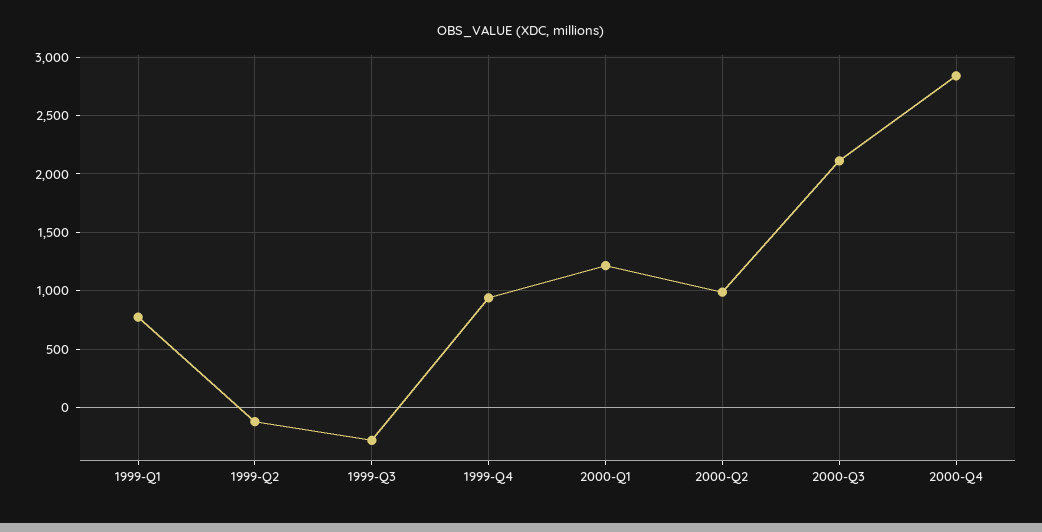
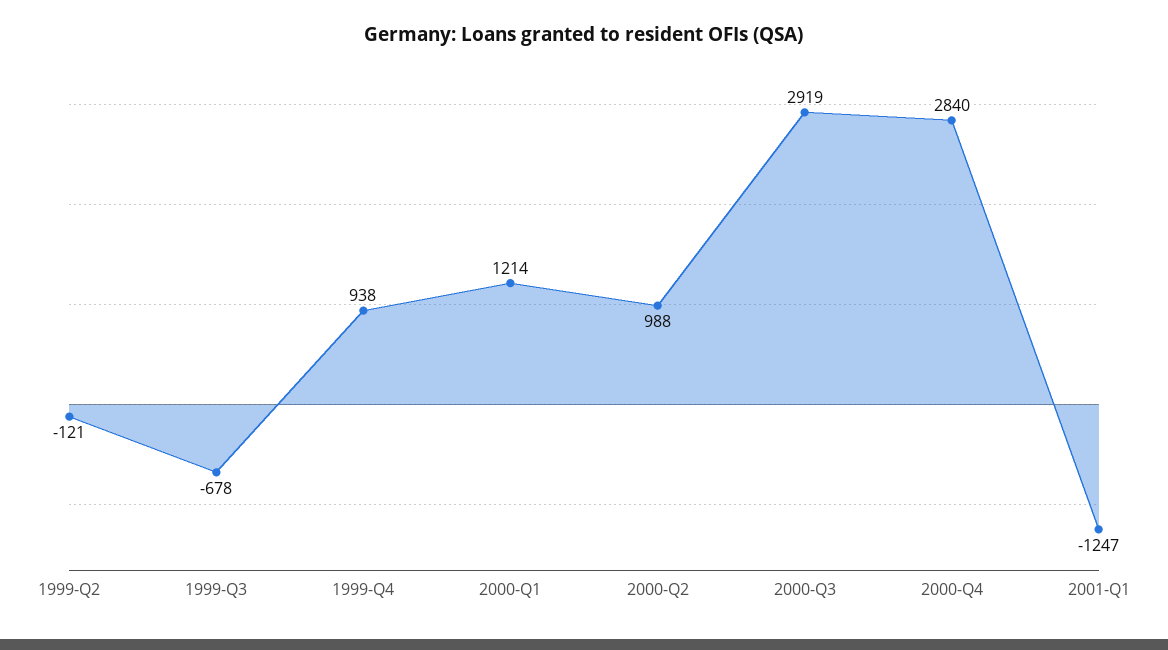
1999-Q1: 800 -> none
1999-Q3: -300 -> -678
2000-Q3: 2100 -> 2919
2001-Q1: none -> -1247

